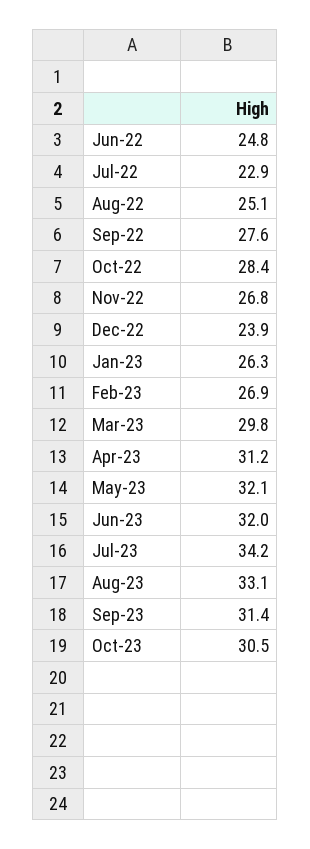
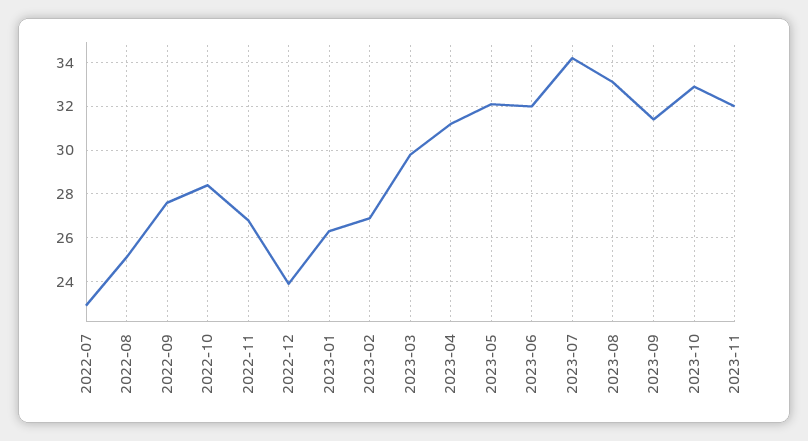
Jun-22: 24.8 -> none
Oct-23: 30.5 -> 33
2023-11: none -> 32

